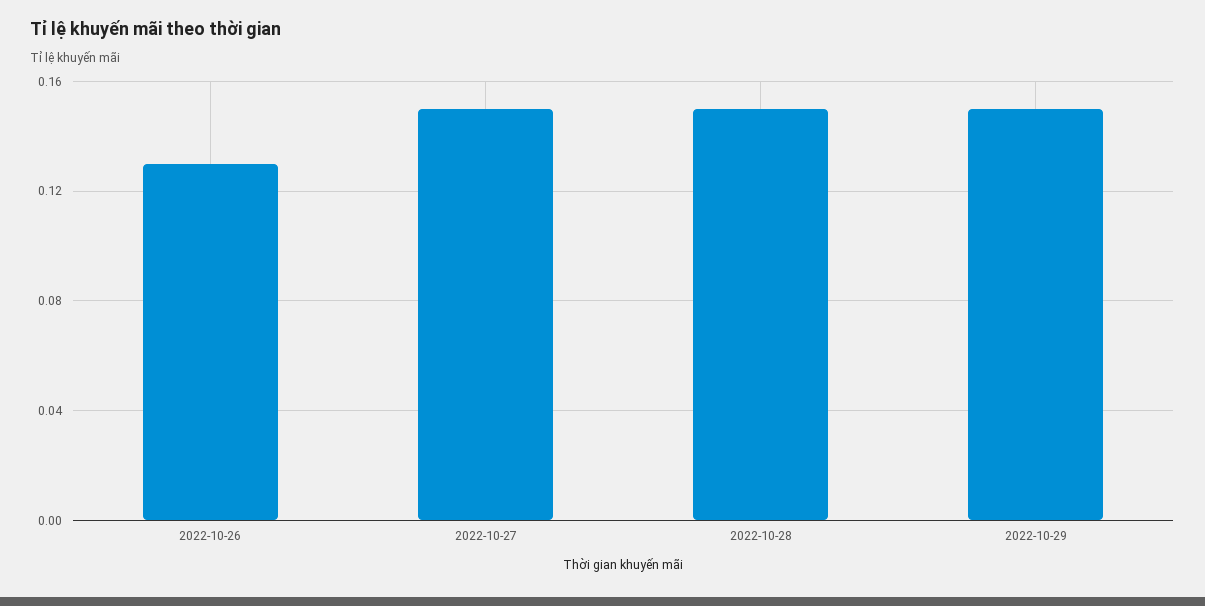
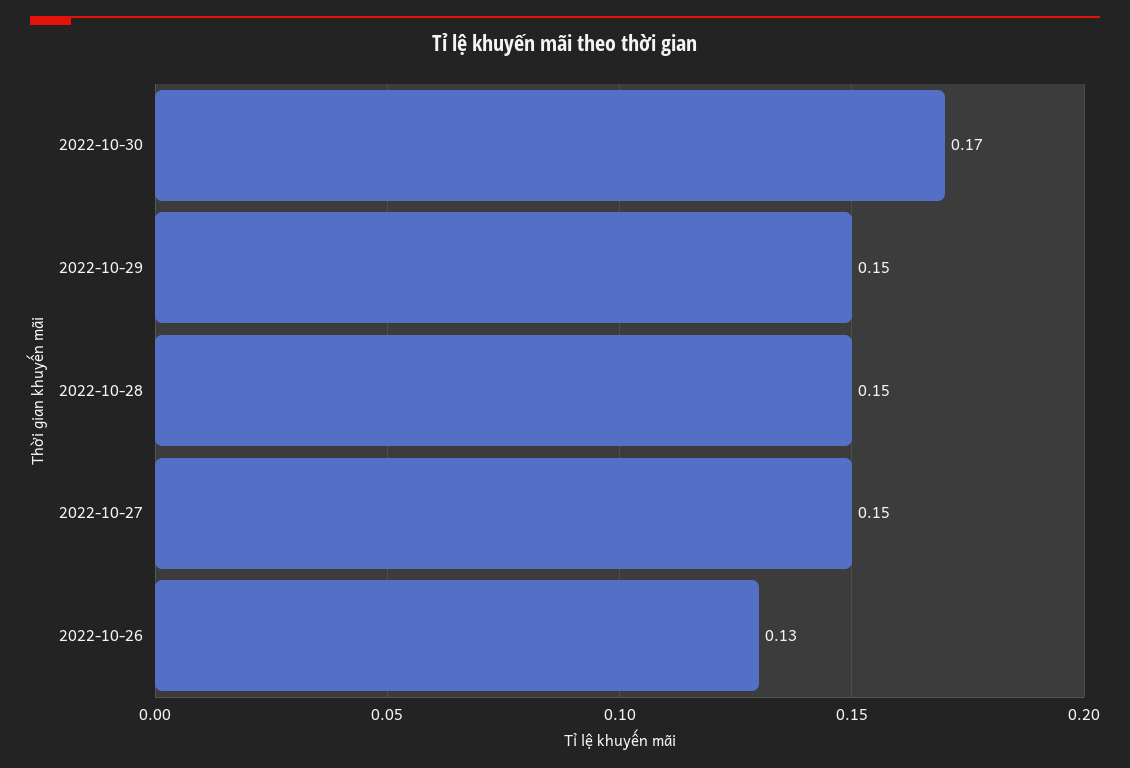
2022-10-30: none -> 0.17

